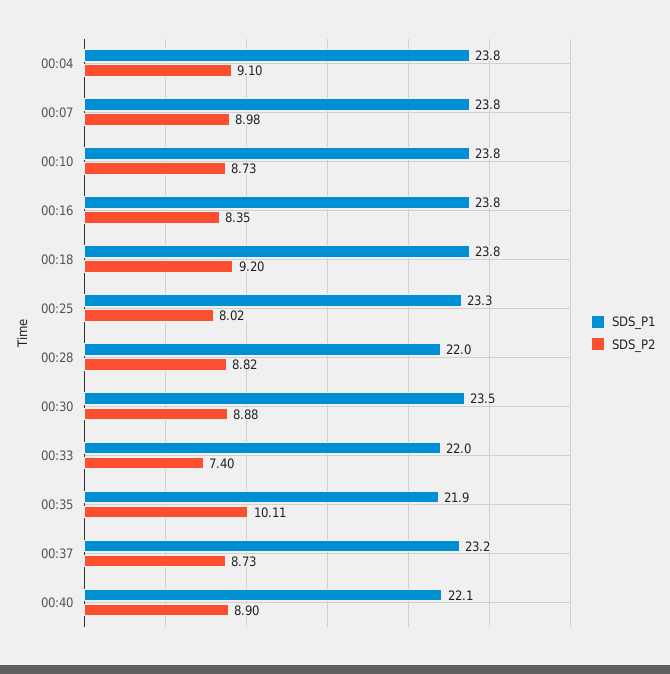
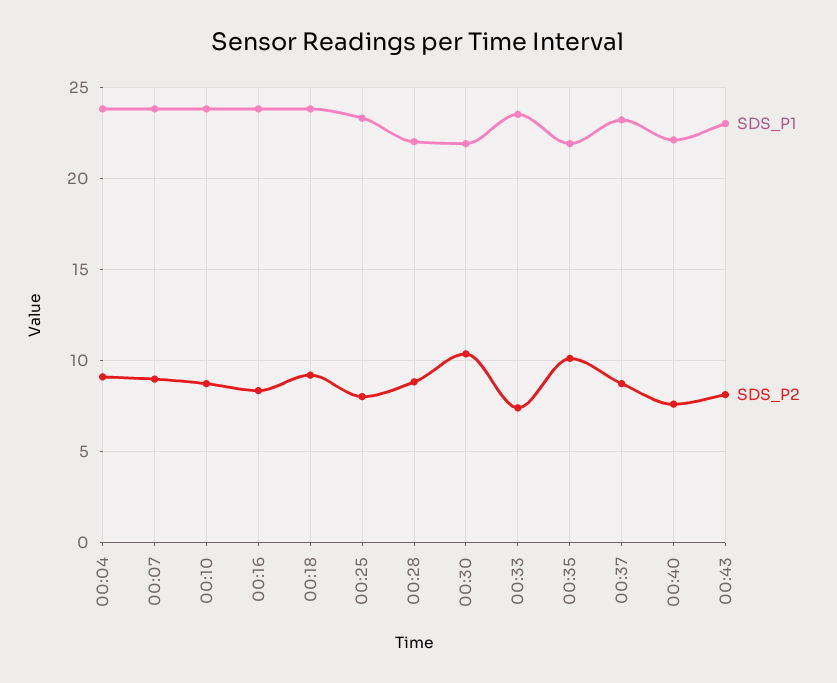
SDS_P1, 00:30: 23.5 -> 22
SDS_P2, 00:30: 8.88 -> 10.5
SDS_P1, 00:33: 22 -> 23.5
SDS_P2, 00:40: 8.9 -> 7.5
SDS_P1, 00:43: none -> 23
SDS_P2, 00:43: none -> 8

